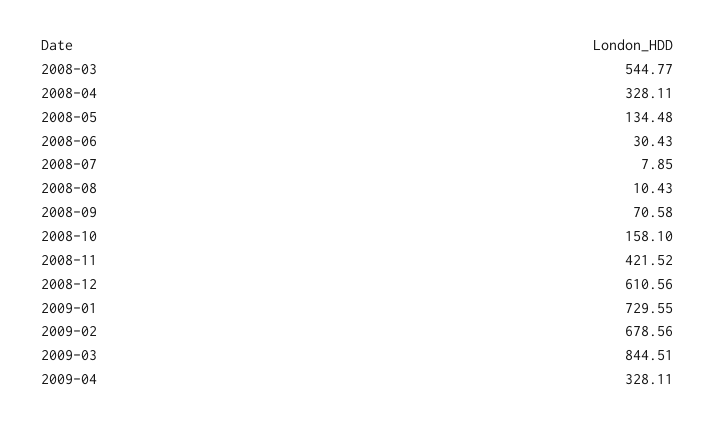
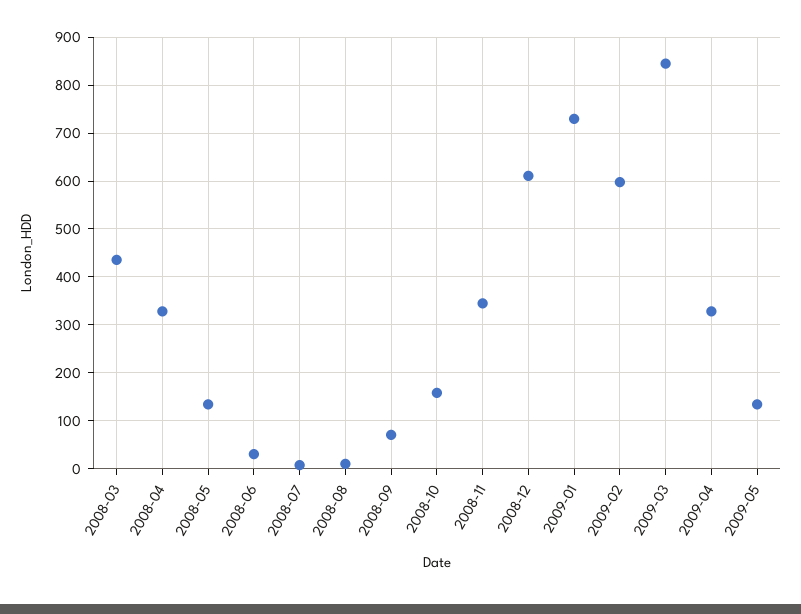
2008-03: 544.77 -> 440
2008-11: 421.52 -> 340
2009-02: 678.56 -> 600
2009-05: none -> 140

